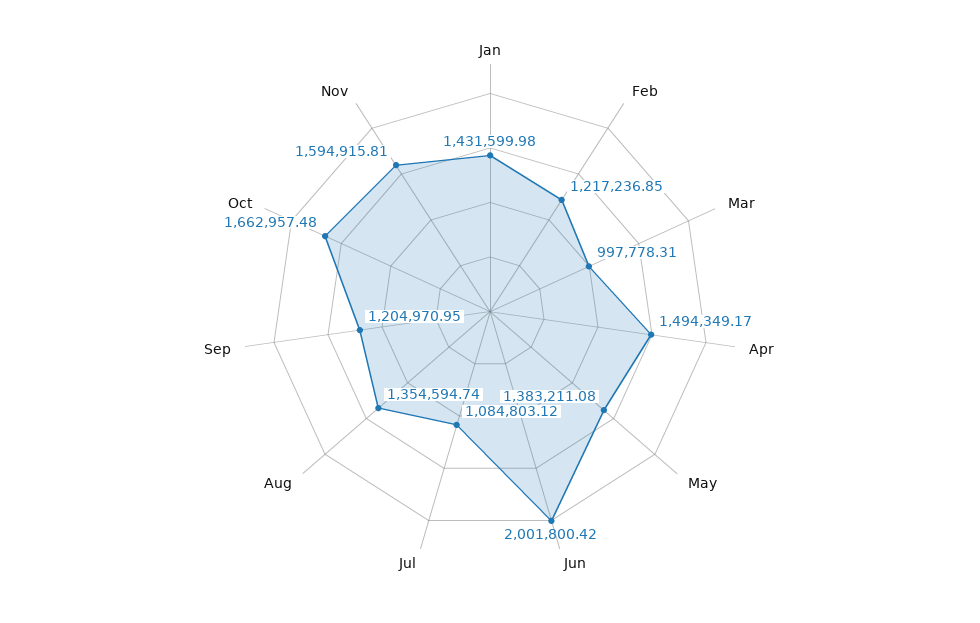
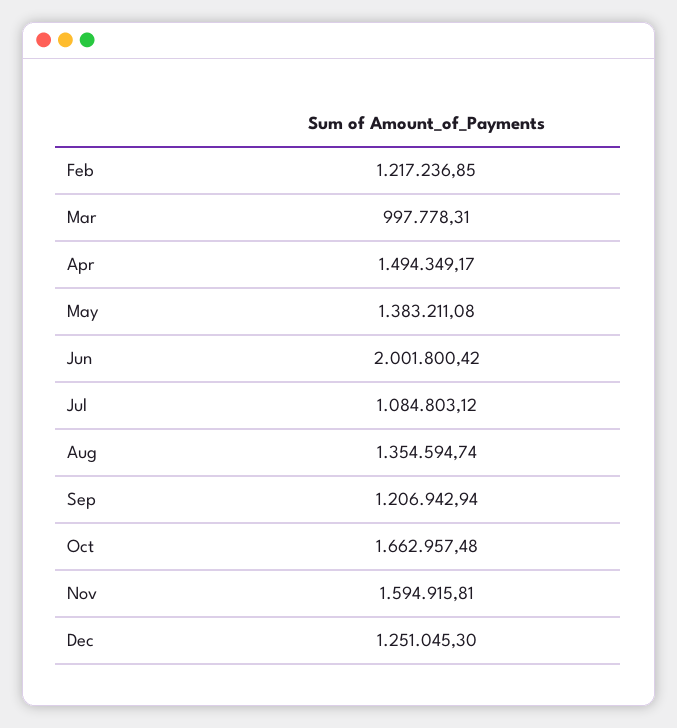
Jan: 1431599.98 -> none
Sep: 1204970.95 -> 1206942.94
Dec: none -> 1251045.3

